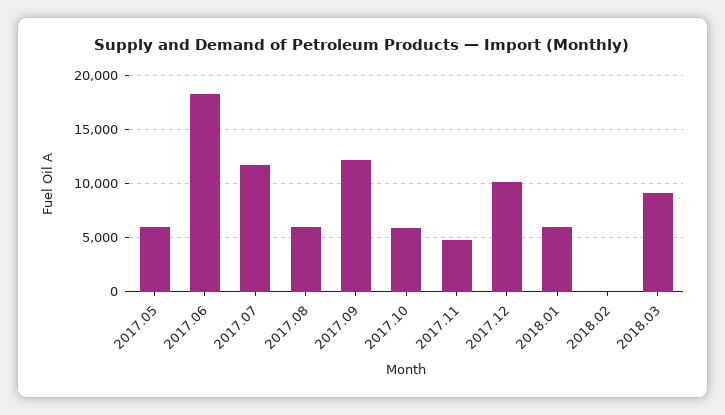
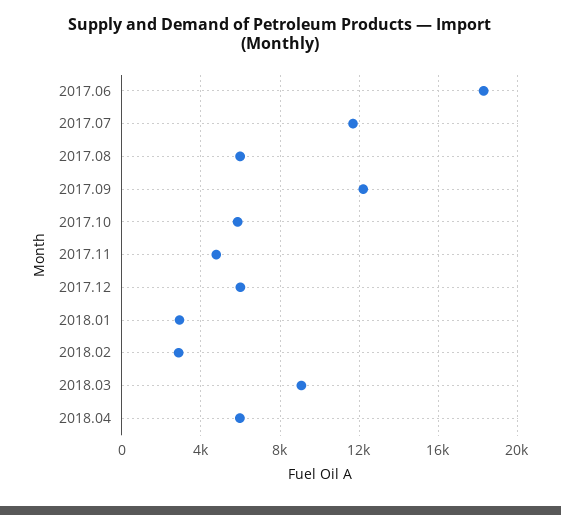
2017.05: 6000 -> none
2017.12: 10000 -> 6000
2018.01: 6000 -> 3000
2018.02: 0 -> 3000
2018.04: none -> 6000

